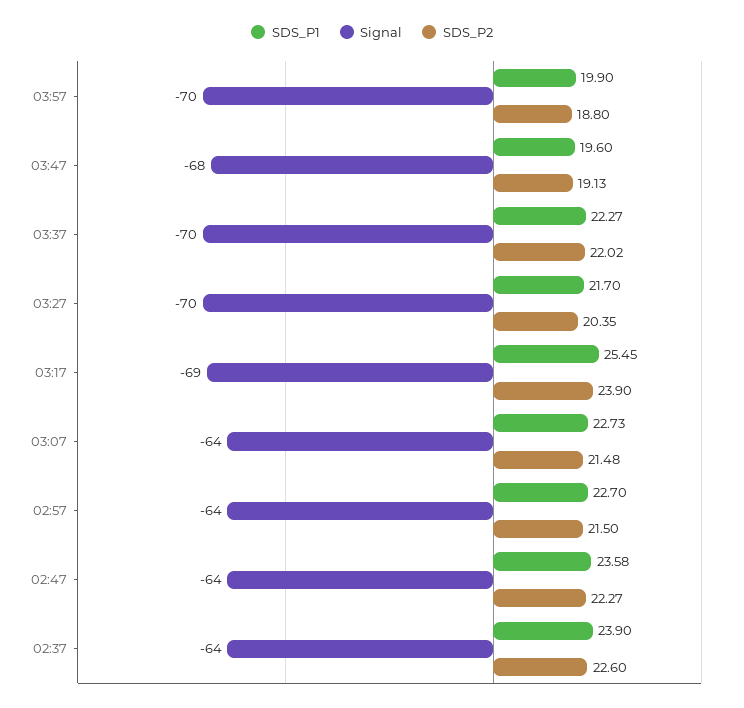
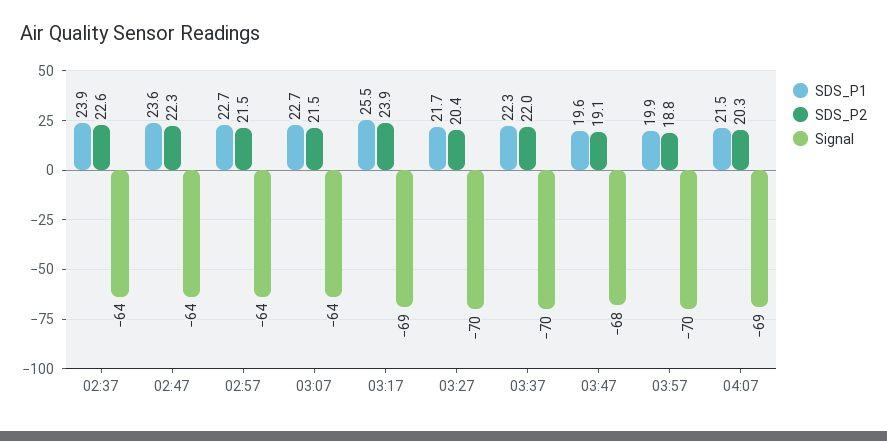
SDS_P1, 04:07: none -> 21.5
SDS_P2, 04:07: none -> 20.3
Signal, 04:07: none -> -69

